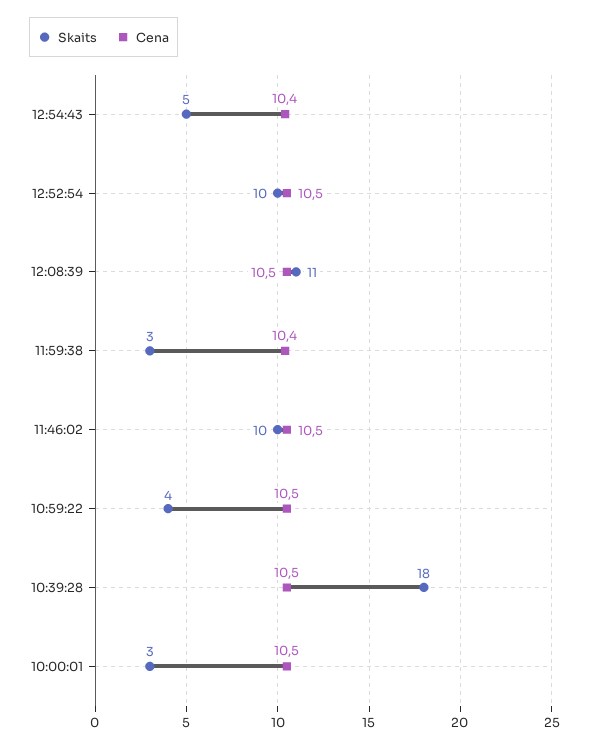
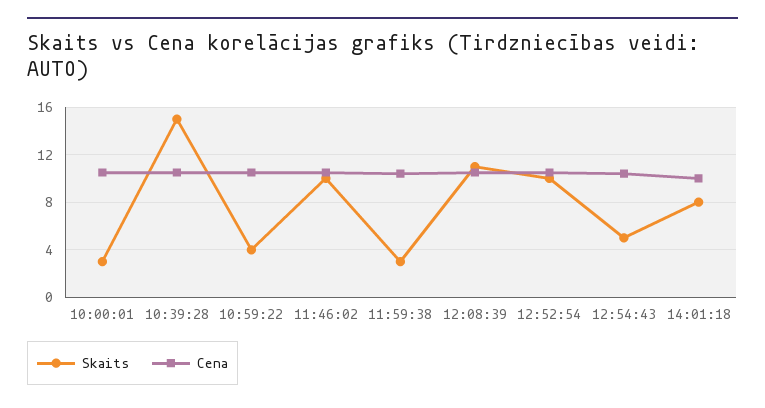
Skaits, 10:39:28: 18 -> 15
Skaits, 14:01:18: none -> 8
Cena, 14:01:18: none -> 10

